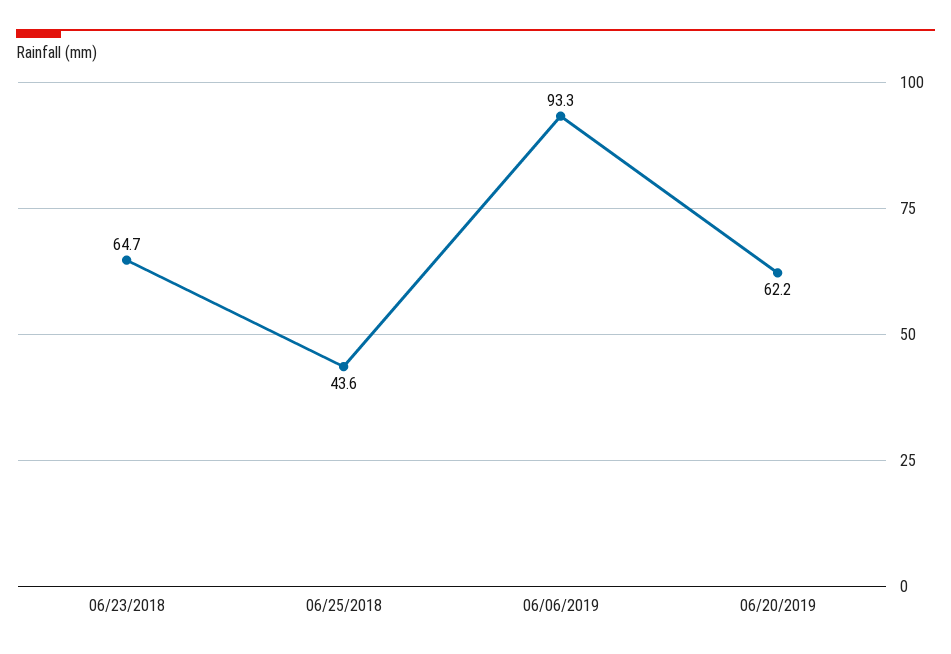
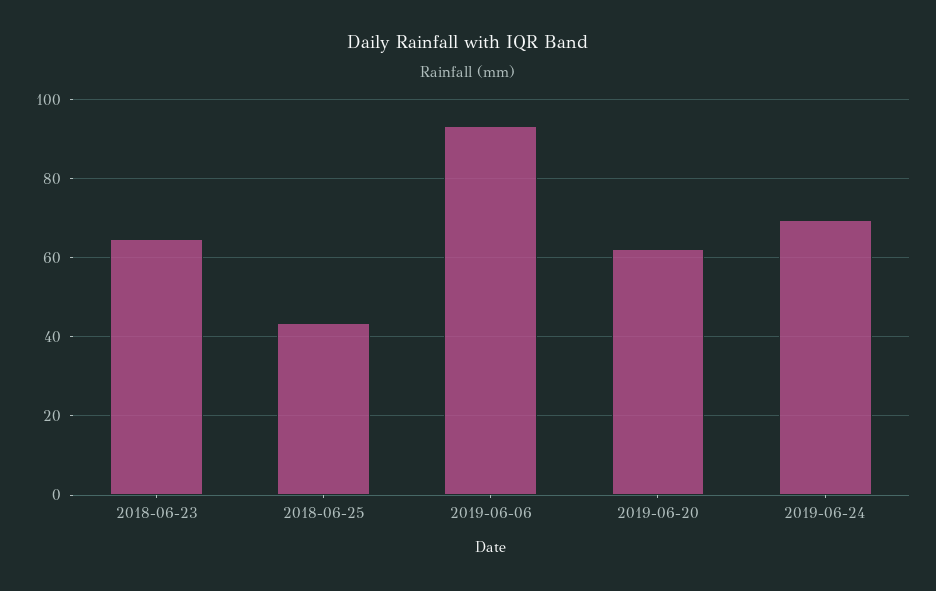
2019-06-24: none -> 70

